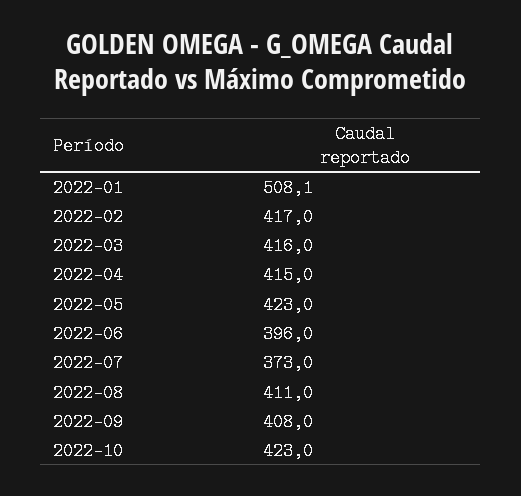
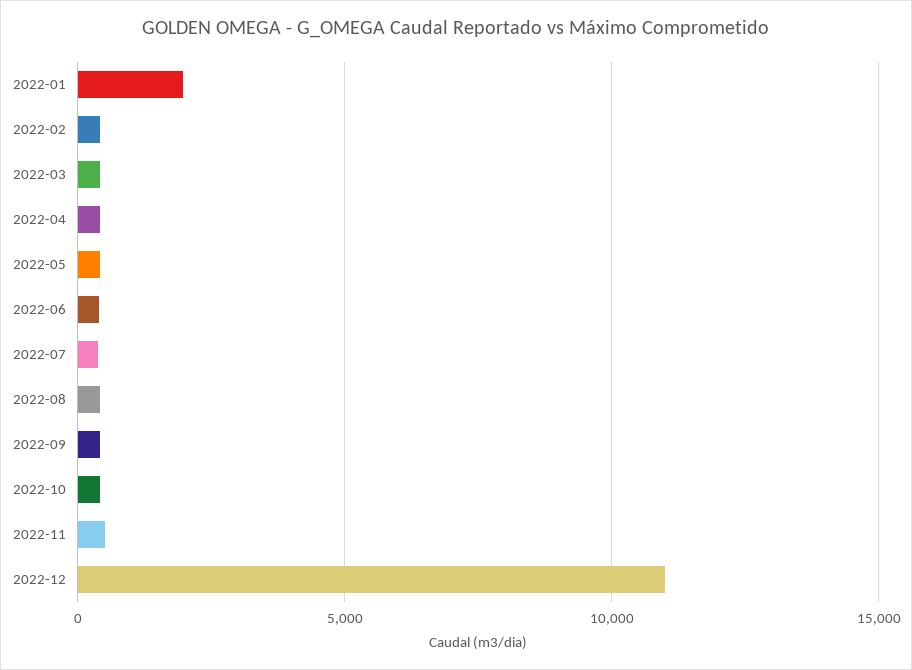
2022-01: 508.1 -> 2000
2022-11: none -> 500
2022-12: none -> 11000

